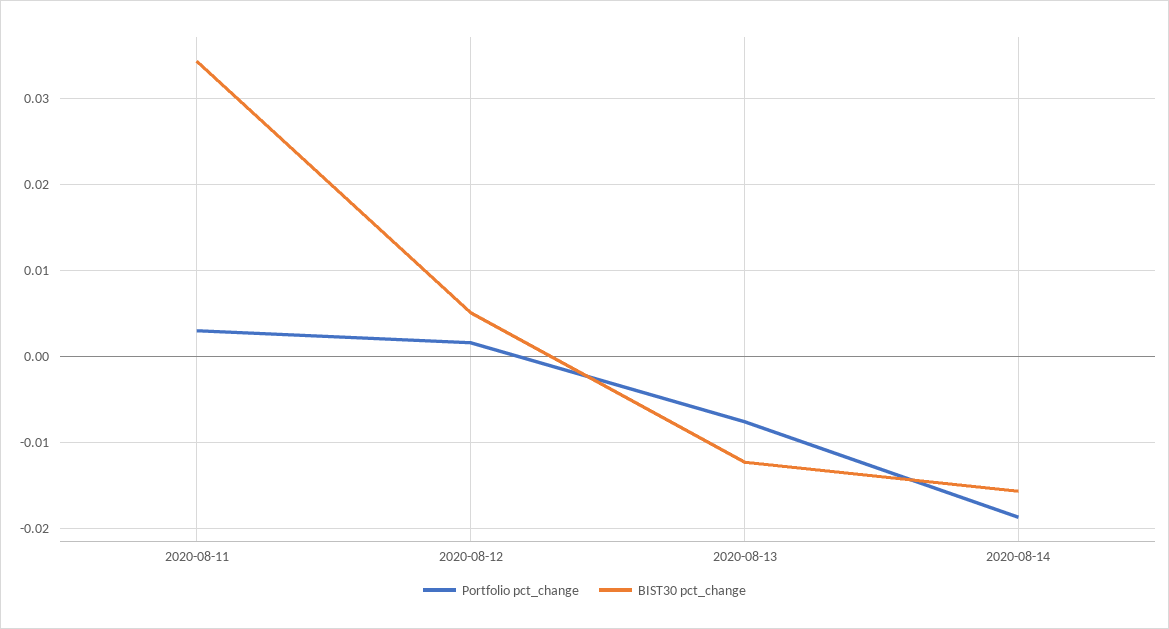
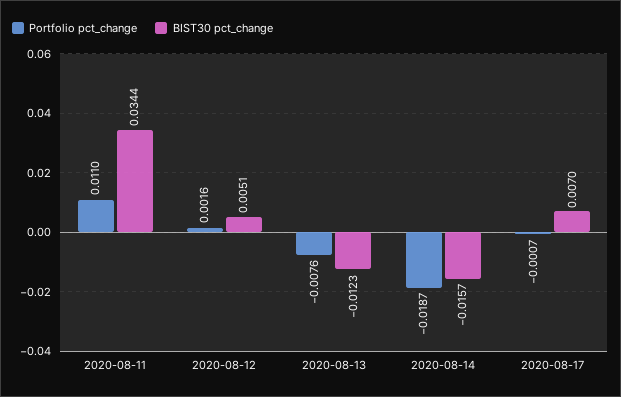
Portfolio pct_change, 2020-08-11: 0.003 -> 0.011
Portfolio pct_change, 2020-08-17: none -> -0.0007
BIST30 pct_change, 2020-08-17: none -> 0.007

